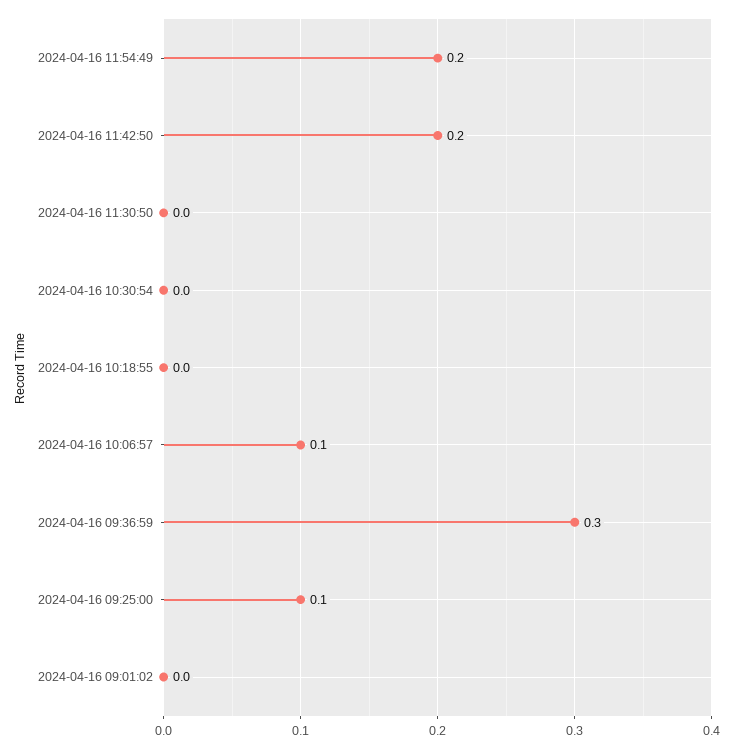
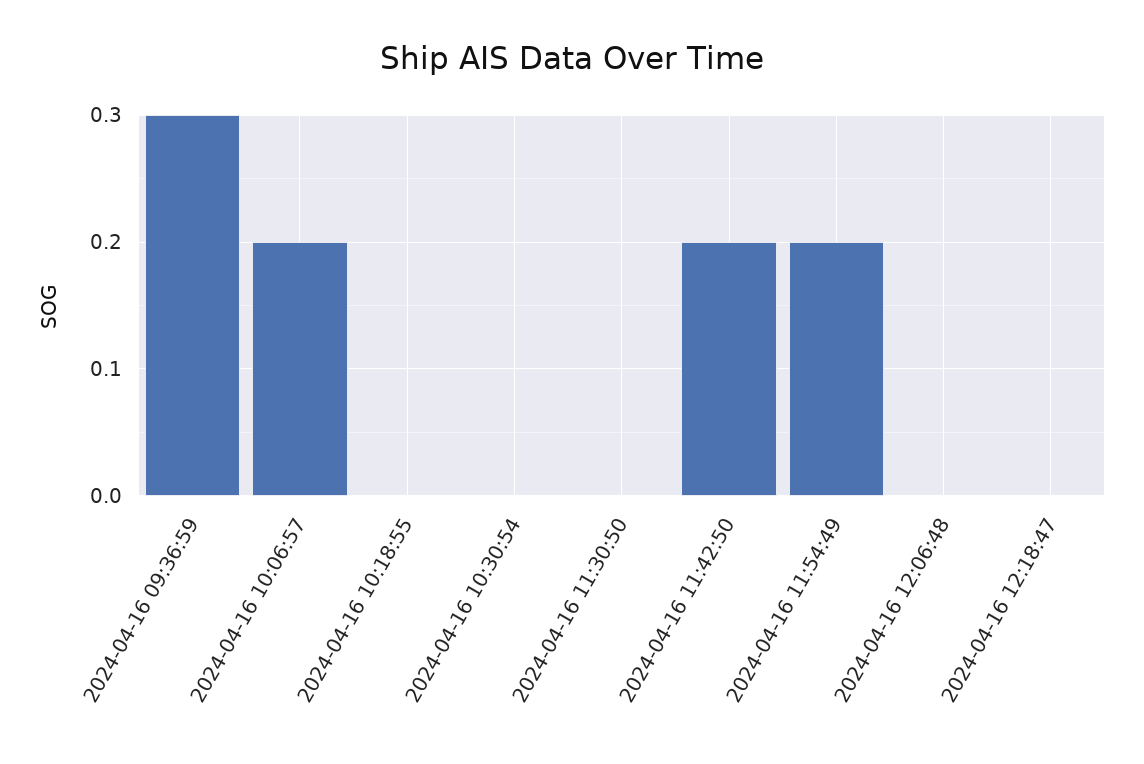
2024-04-16 10:06:57: 0.1 -> 0.2
2024-04-16 09:25:00: 0.1 -> none
2024-04-16 09:01:02: 0 -> none
2024-04-16 12:06:48: none -> 0
2024-04-16 12:18:47: none -> 0

